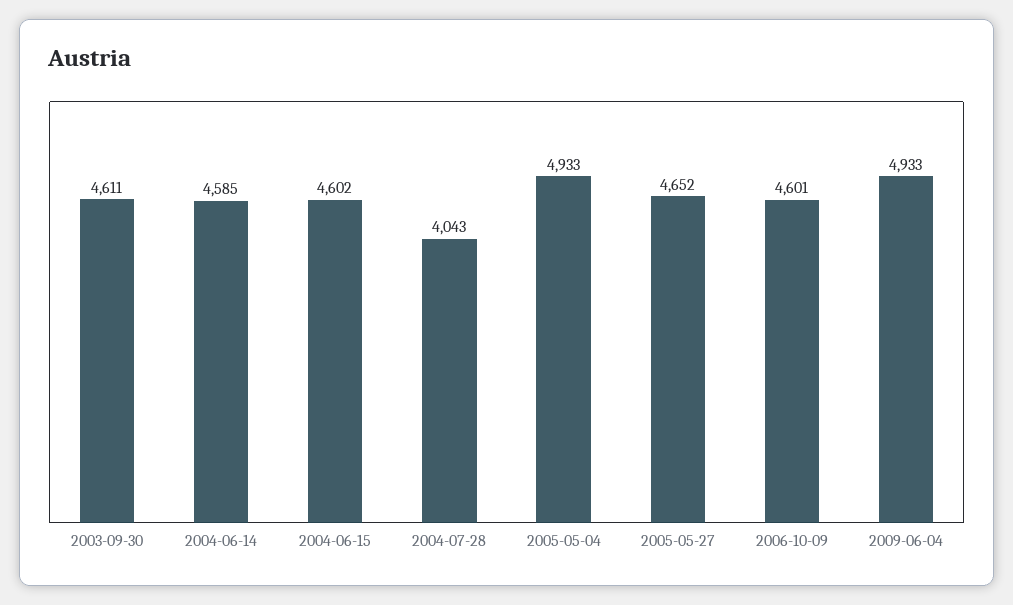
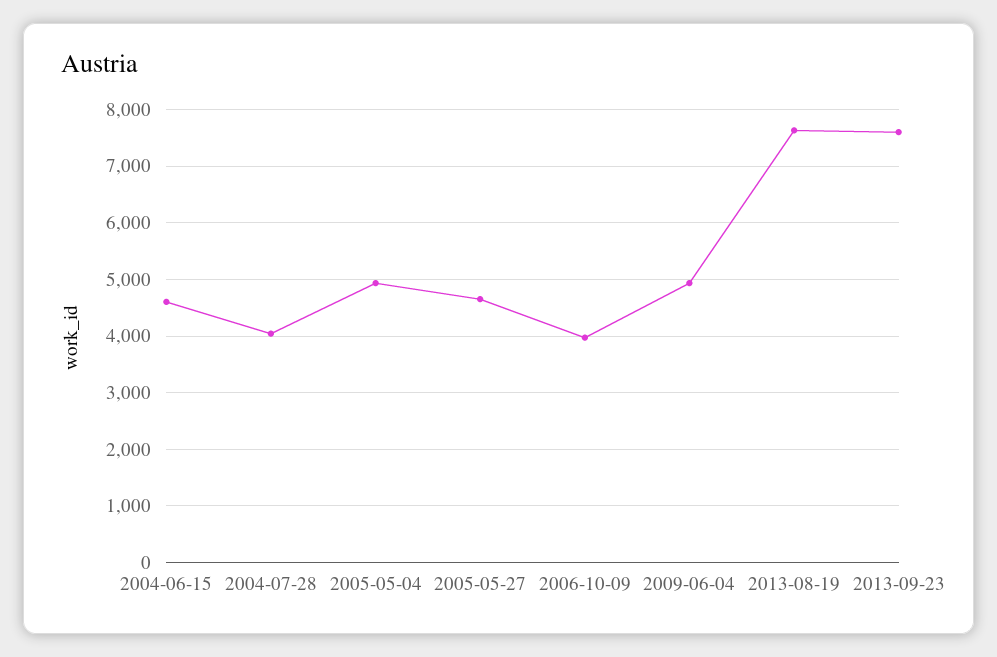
2003-09-30: 4611 -> none
2004-06-14: 4585 -> none
2006-10-09: 4601 -> 4000
2013-08-19: none -> 7600
2013-09-23: none -> 7600

